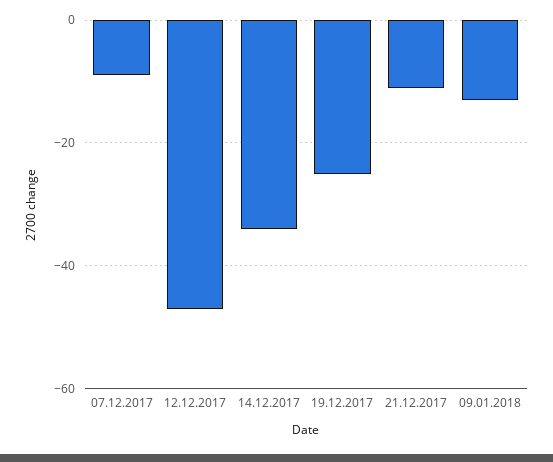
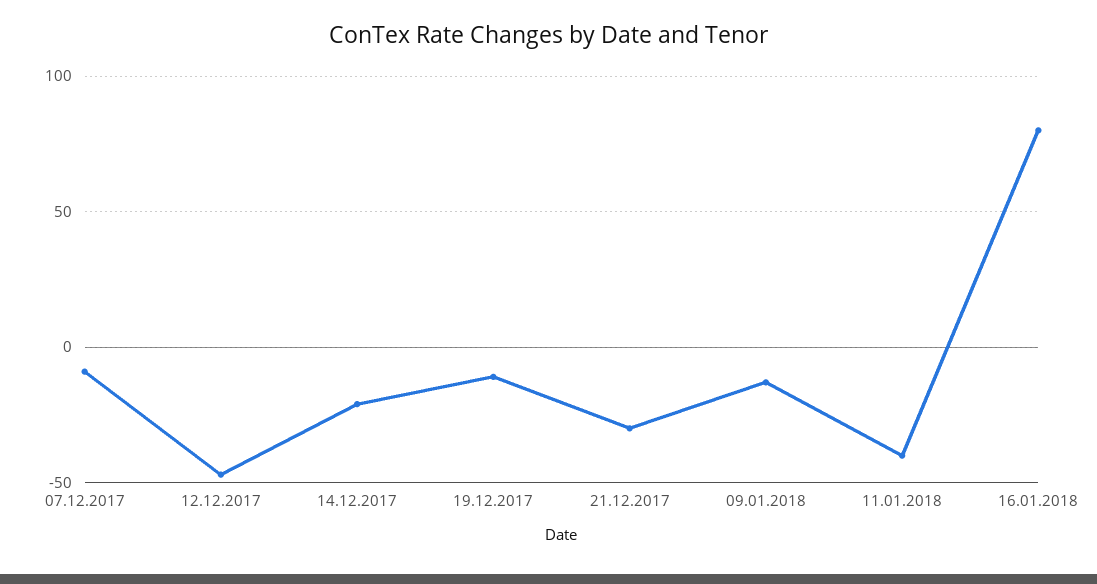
14.12.2017: -35 -> -20
19.12.2017: -25 -> -10
21.12.2017: -10 -> -30
11.01.2018: none -> -40
16.01.2018: none -> 80

